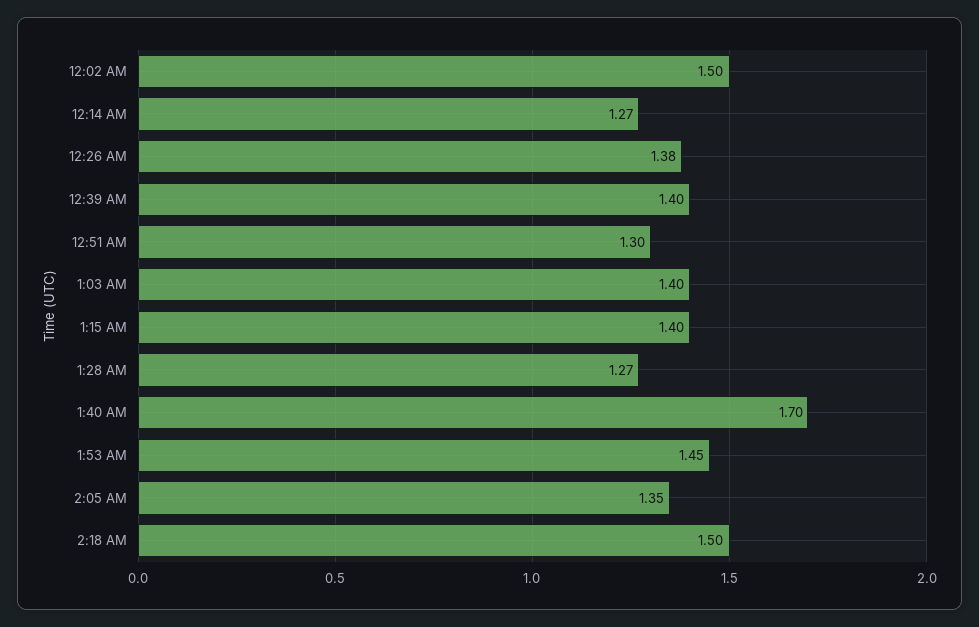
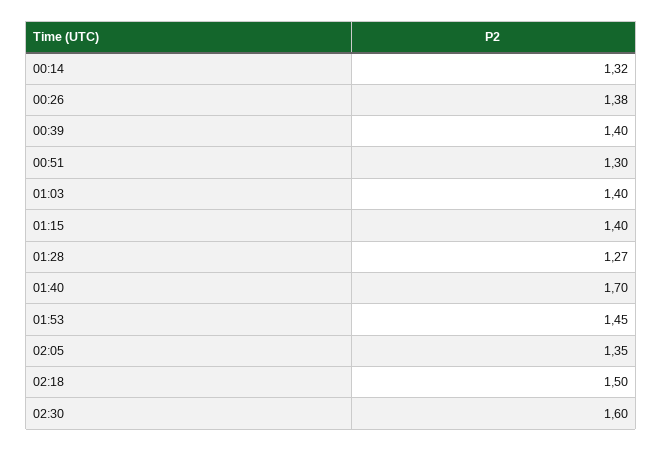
12:02 AM: 1.5 -> none
12:14 AM: 1.27 -> 1.32
02:30: none -> 1.6

